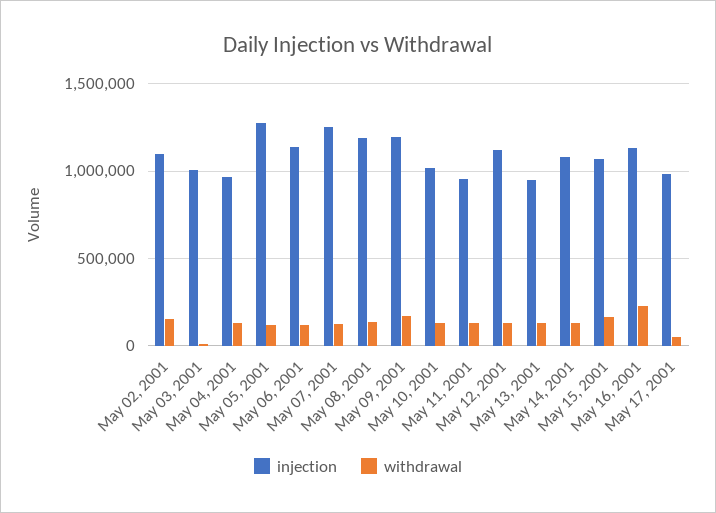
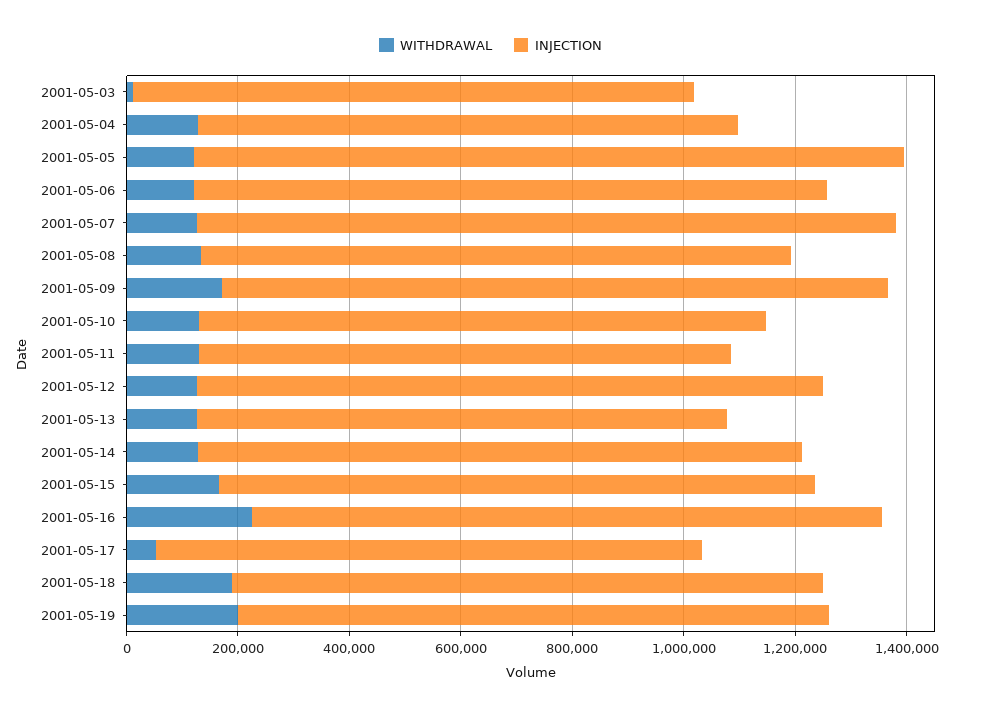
injection, May 02, 2001: 1100000 -> none
withdrawal, May 02, 2001: 150000 -> none
injection, May 08, 2001: 1200000 -> 1050000
withdrawal, 2001-05-18: none -> 200000
injection, 2001-05-18: none -> 1050000
withdrawal, 2001-05-19: none -> 200000
injection, 2001-05-19: none -> 1050000

